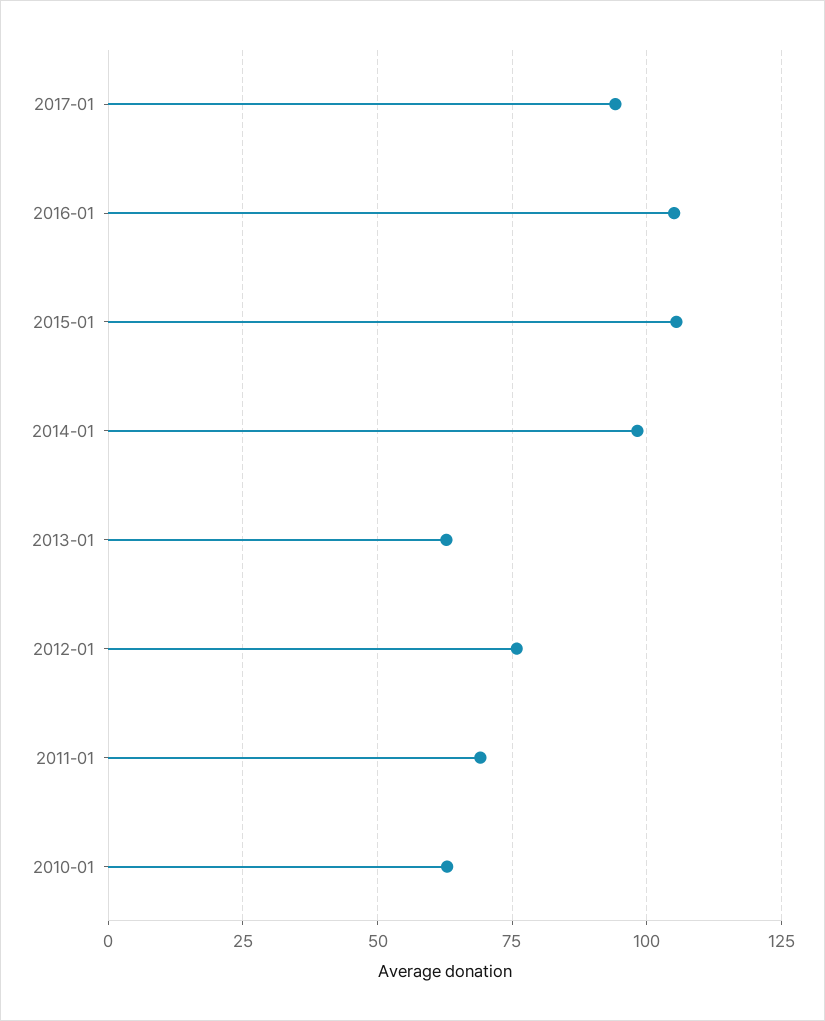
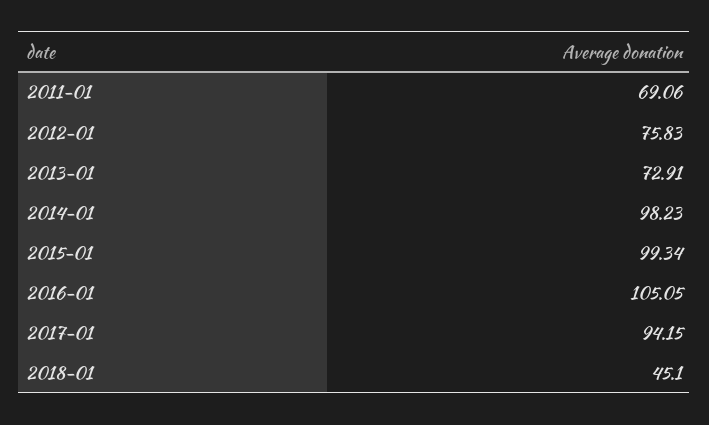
2015-01: 105 -> 99.34
2013-01: 62.5 -> 72.91
2010-01: 62.5 -> none
2018-01: none -> 45.1

